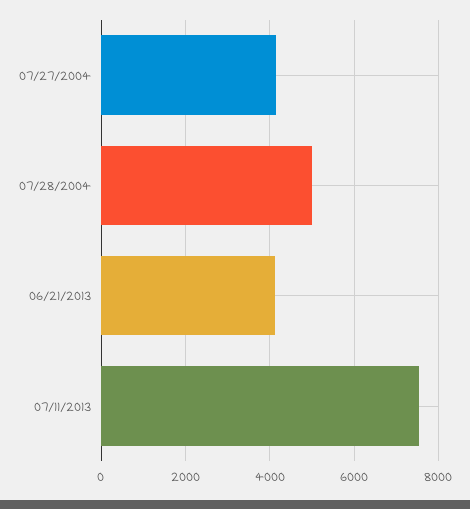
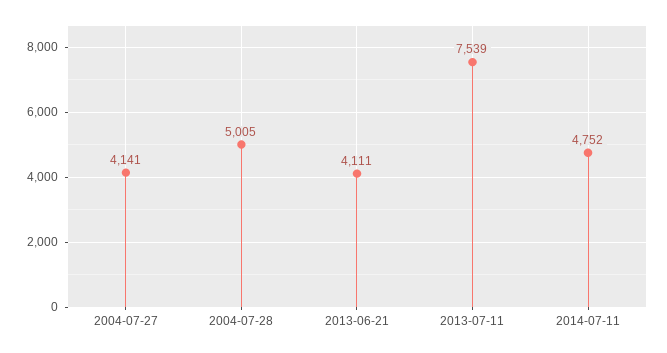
2014-07-11: none -> 4752

